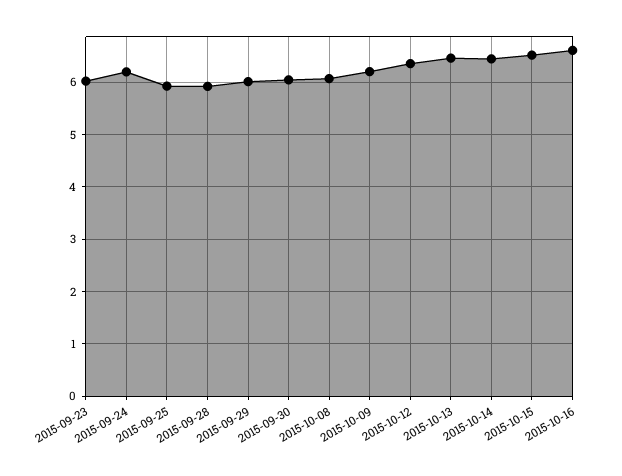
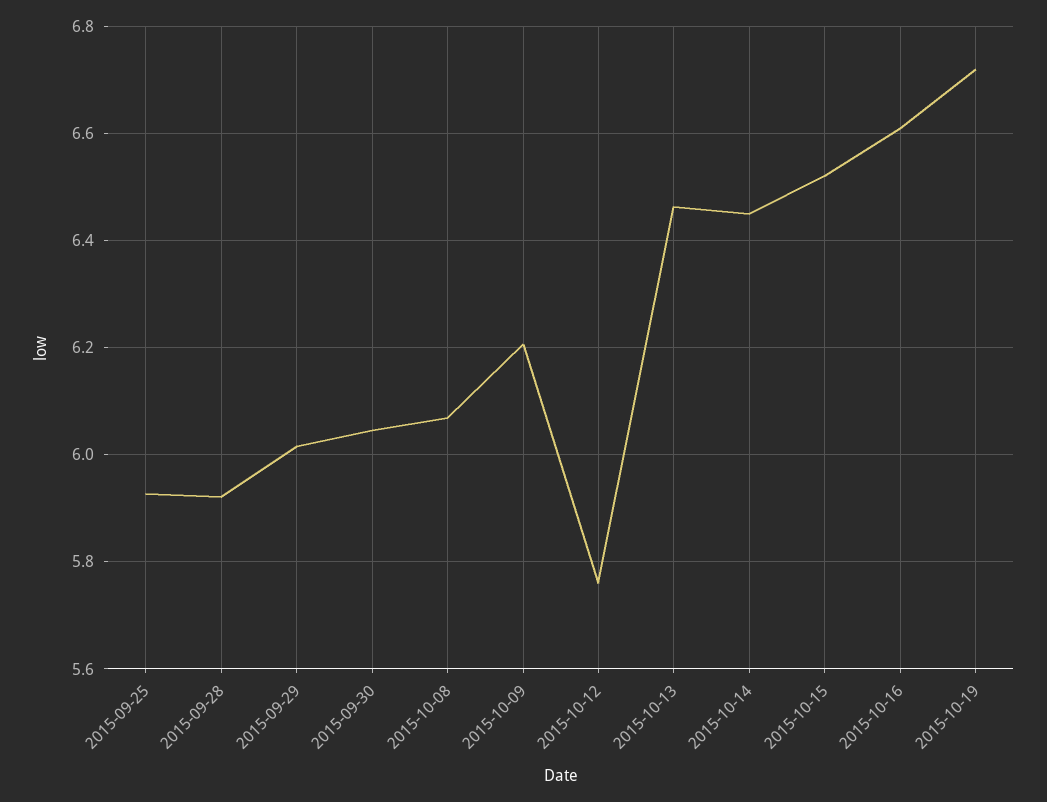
2015-09-23: 6 -> none
2015-09-24: 6.2 -> none
2015-10-12: 6.4 -> 5.76
2015-10-19: none -> 6.72

